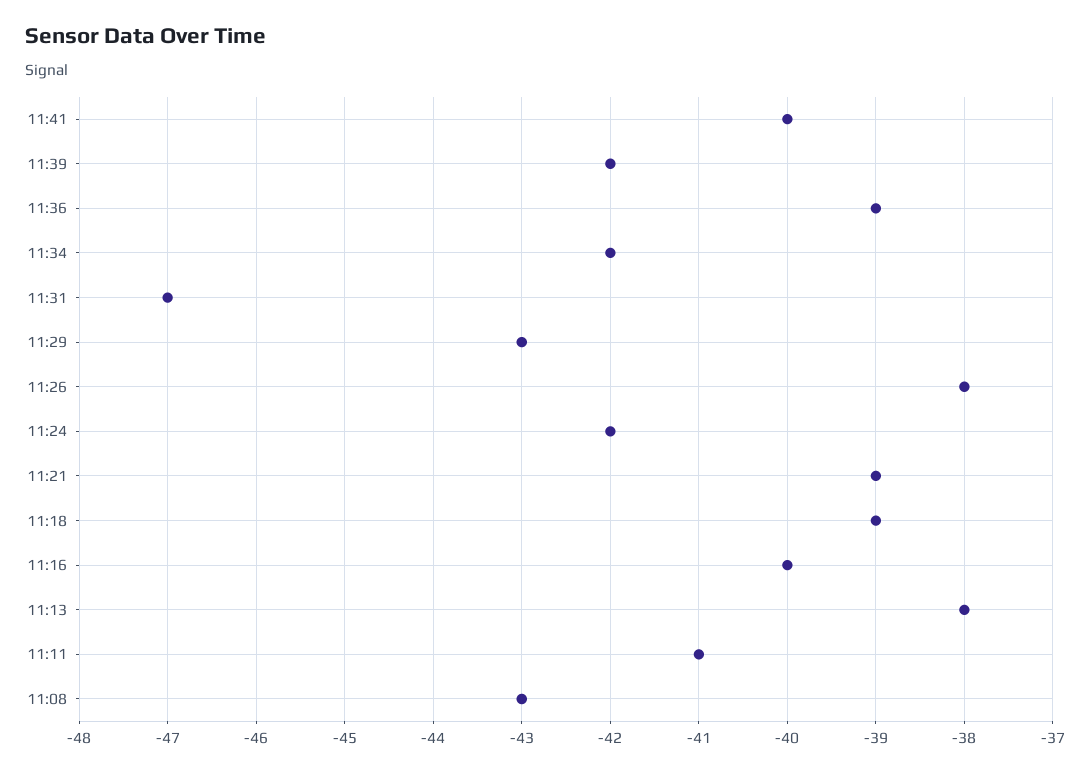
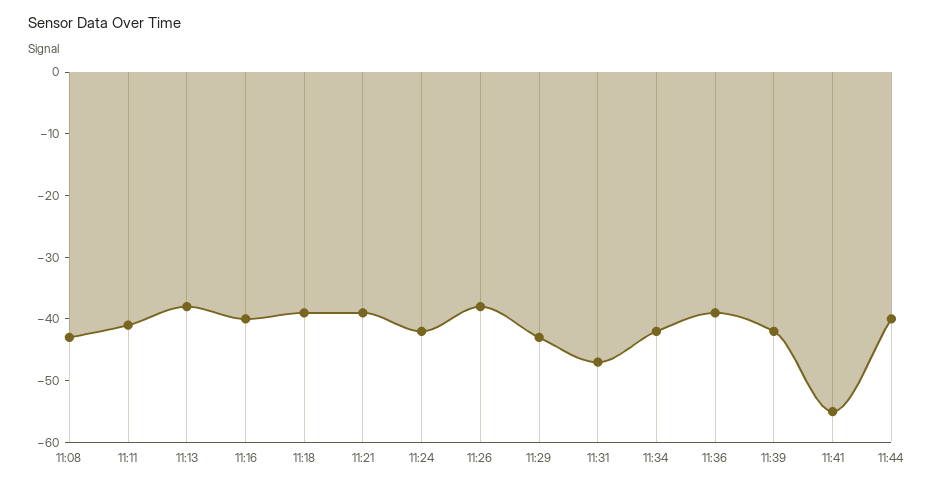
11:41: -40 -> -55
11:44: none -> -40

